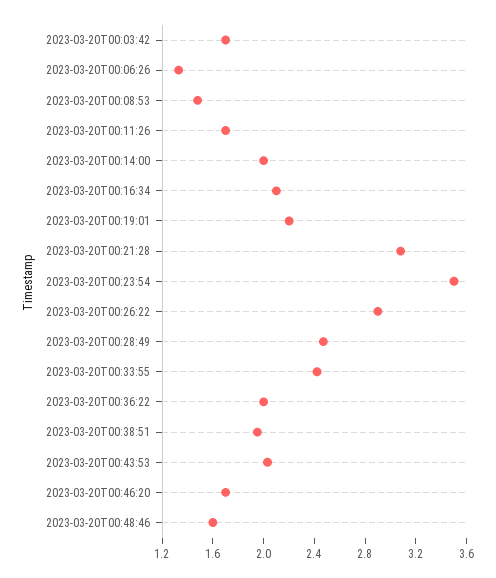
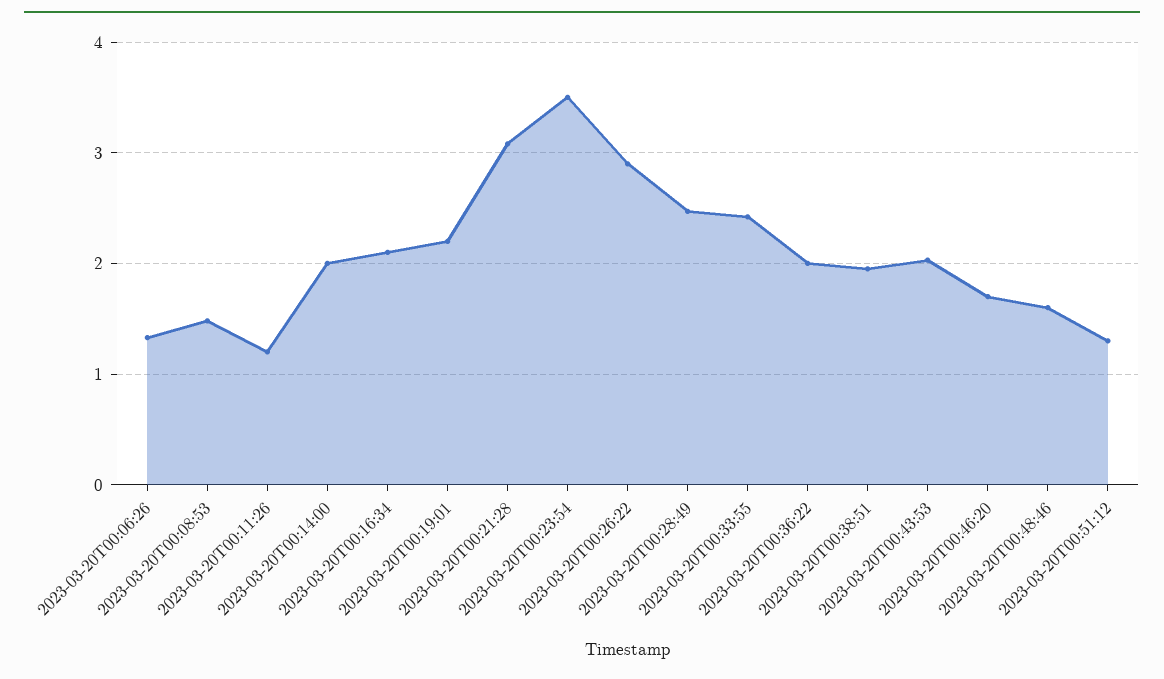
2023-03-20T00:03:42: 1.7 -> none
2023-03-20T00:11:26: 1.7 -> 1.2
2023-03-20T00:51:12: none -> 1.3

